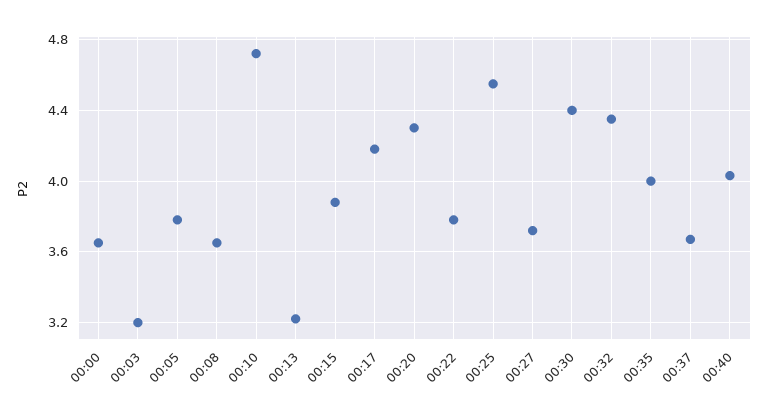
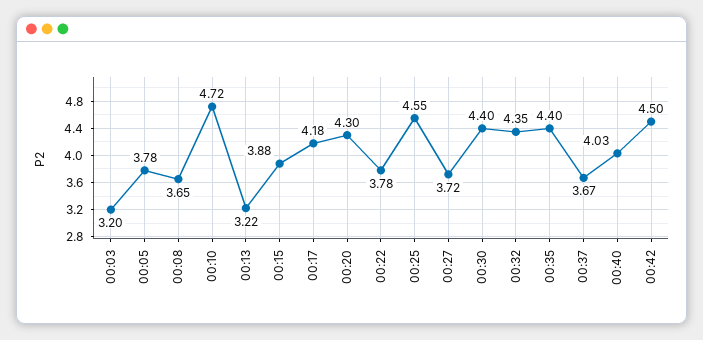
00:00: 3.65 -> none
00:35: 4 -> 4.4
00:42: none -> 4.5

